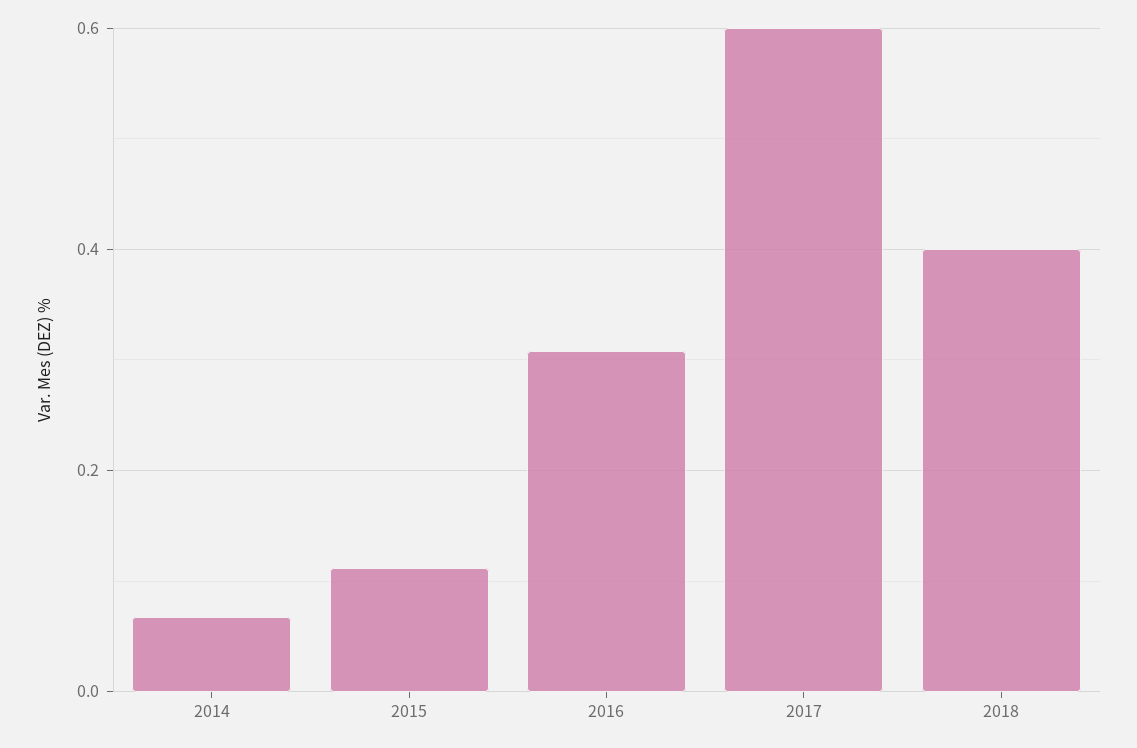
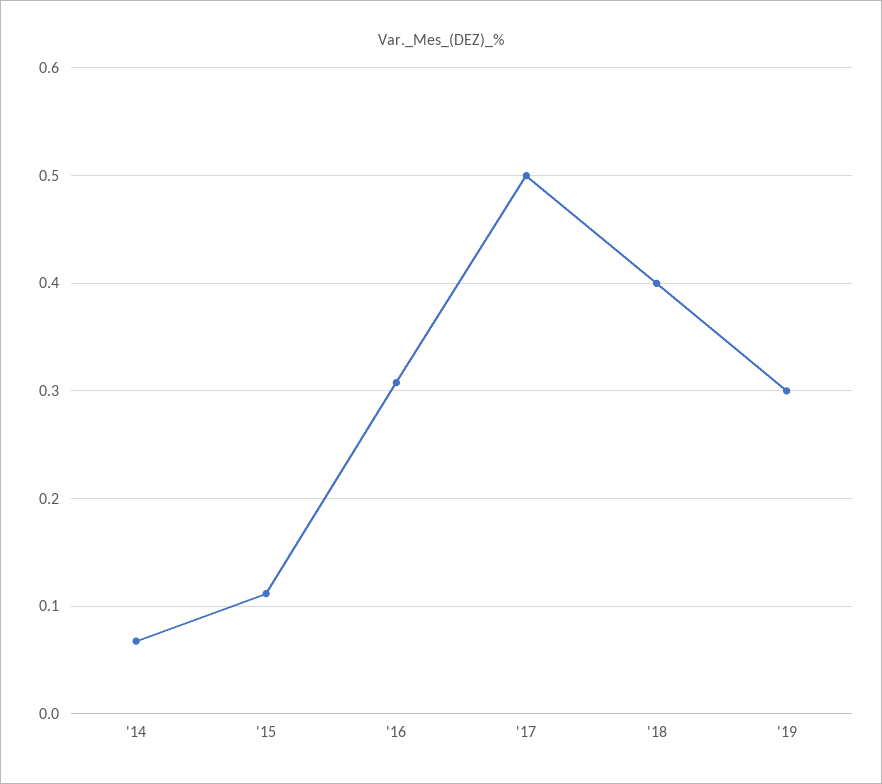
2017: 0.6 -> 0.5
'19: none -> 0.3

